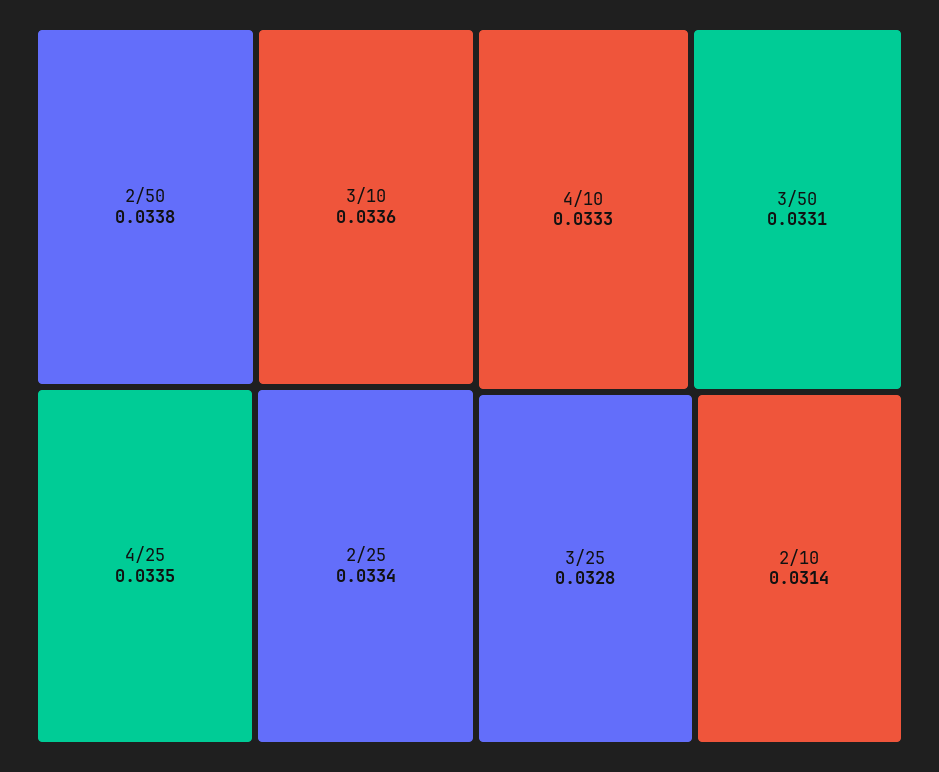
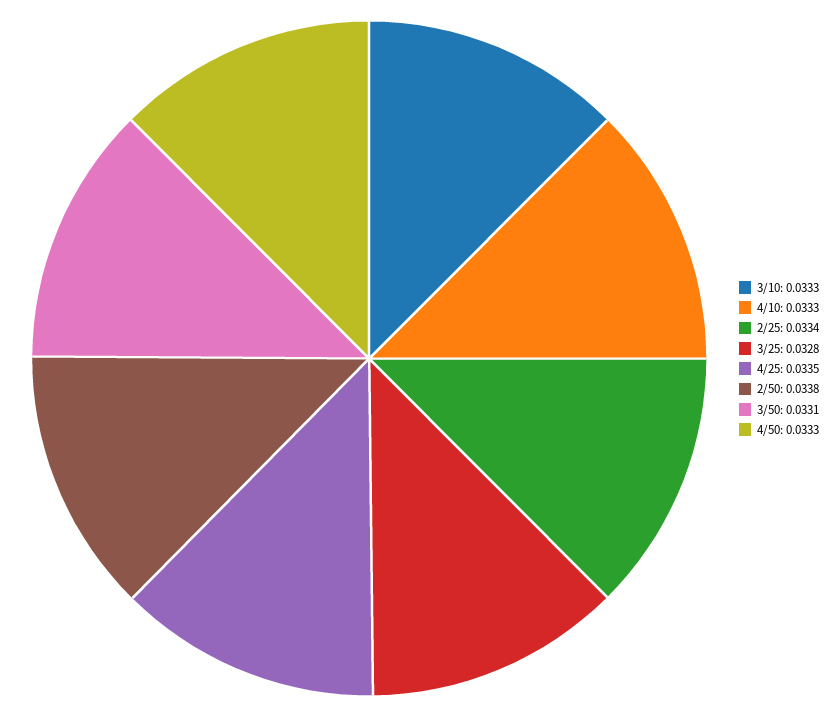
3/10: 0.0336 -> 0.0333
2/10: 0.0314 -> none
4/50: none -> 0.0333

